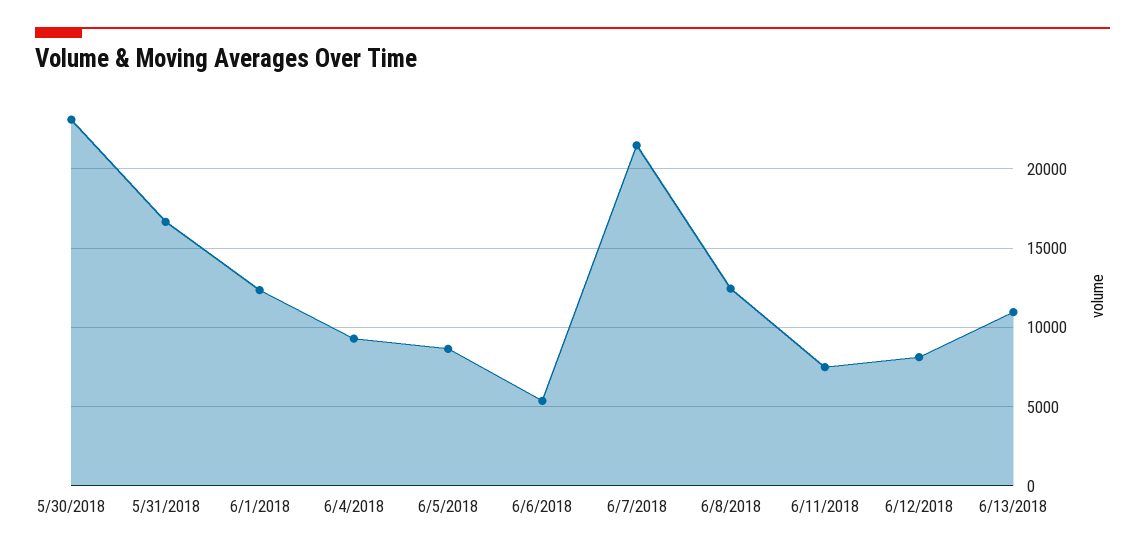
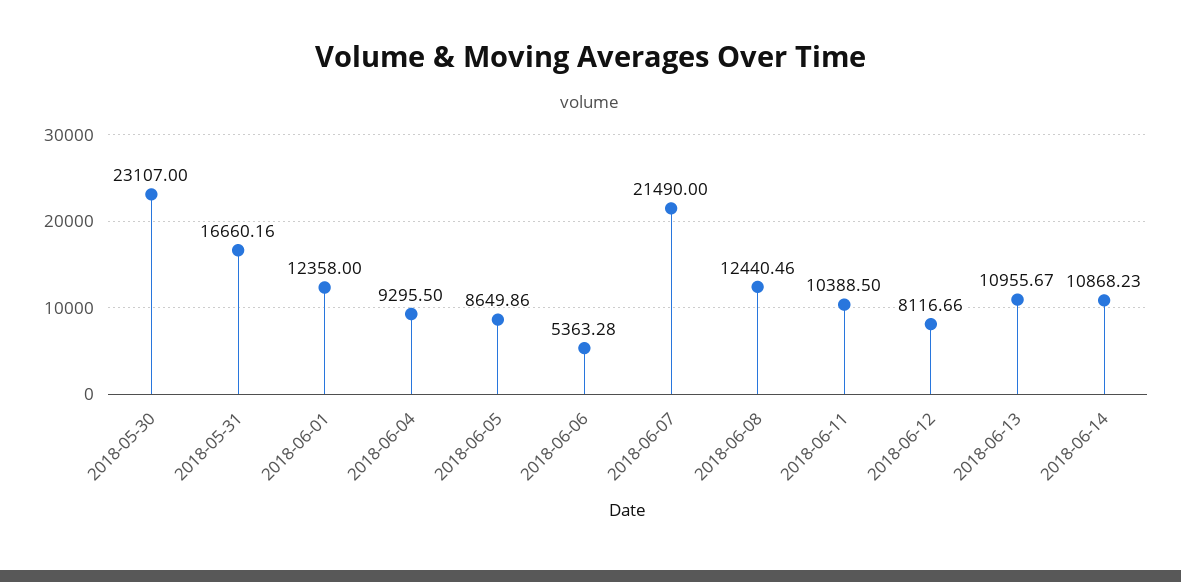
6/11/2018: 7500 -> 10388.5
2018-06-14: none -> 10868.23

